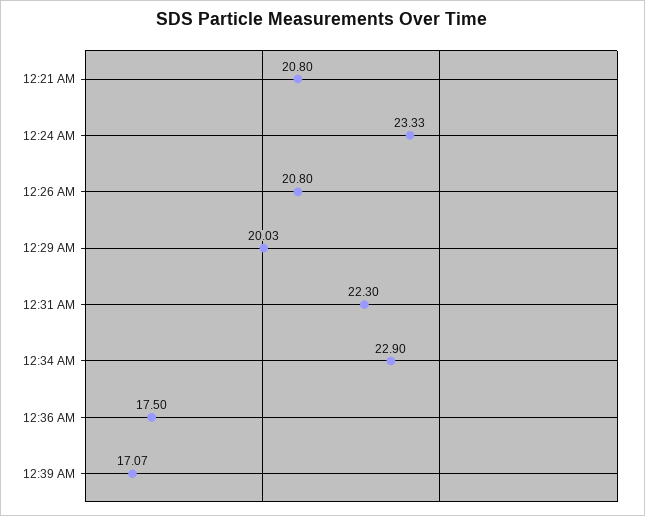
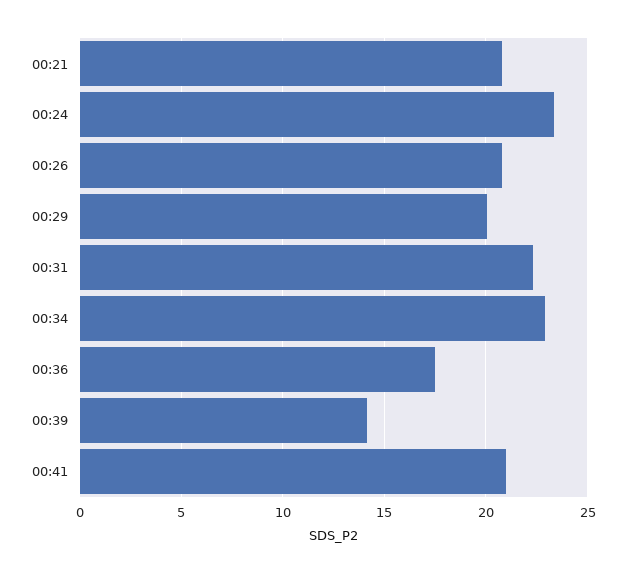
12:39 AM: 17.07 -> 14
00:41: none -> 21

